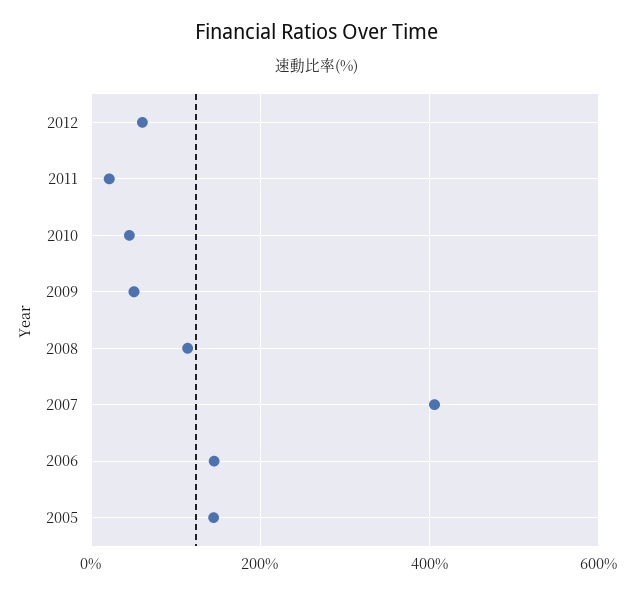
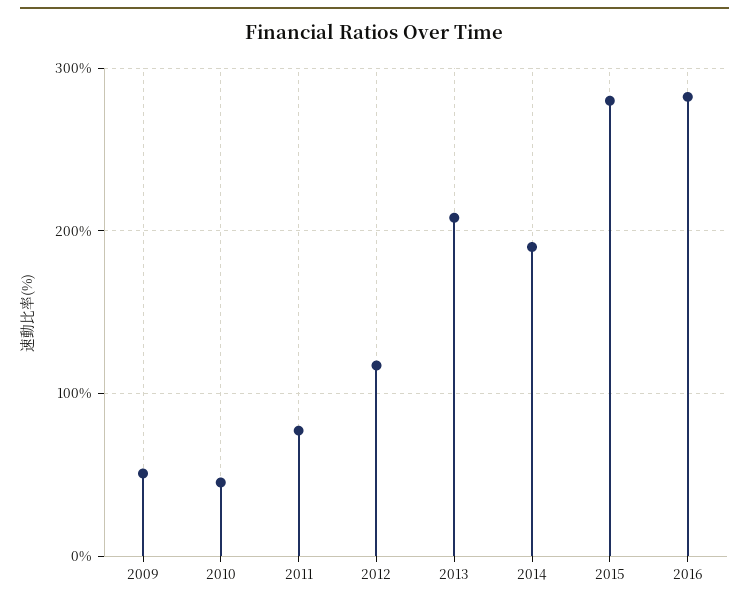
2012: 60 -> 120
2011: 20 -> 80
2008: 120 -> none
2007: 400 -> none
2006: 140 -> none
2005: 140 -> none
2013: none -> 210
2014: none -> 190
2015: none -> 280
2016: none -> 280

